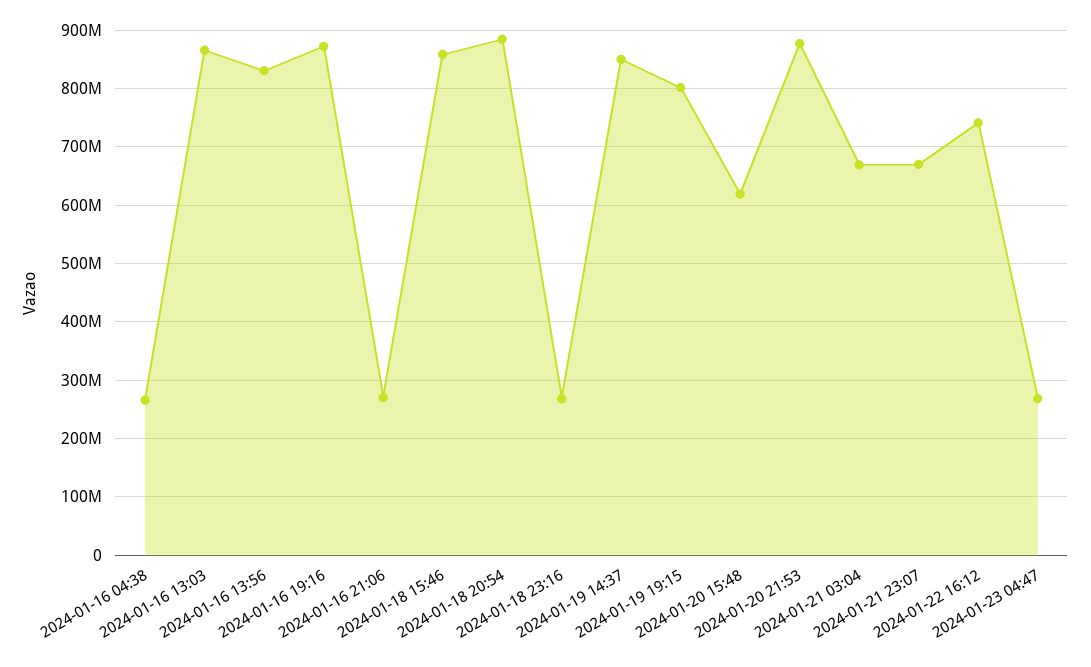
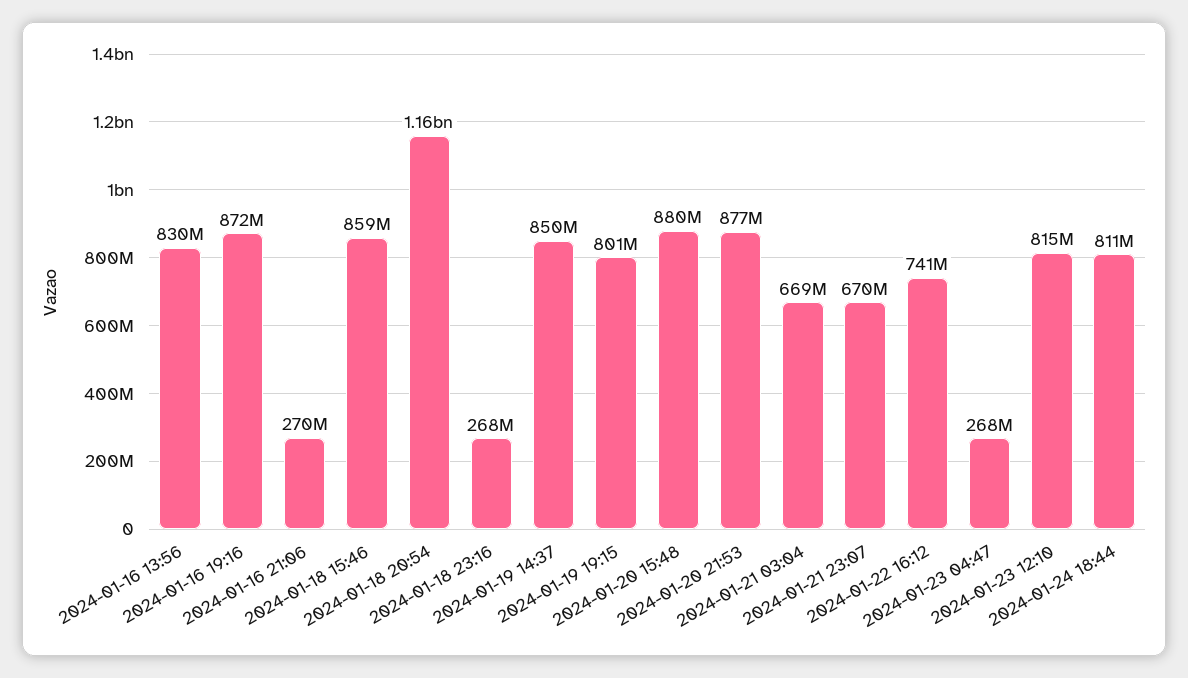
2024-01-16 04:38: 260000000 -> none
2024-01-16 13:03: 860000000 -> none
2024-01-18 20:54: 880000000 -> 1160000000
2024-01-20 15:48: 620000000 -> 880000000
2024-01-23 12:10: none -> 815000000
2024-01-24 18:44: none -> 811000000

